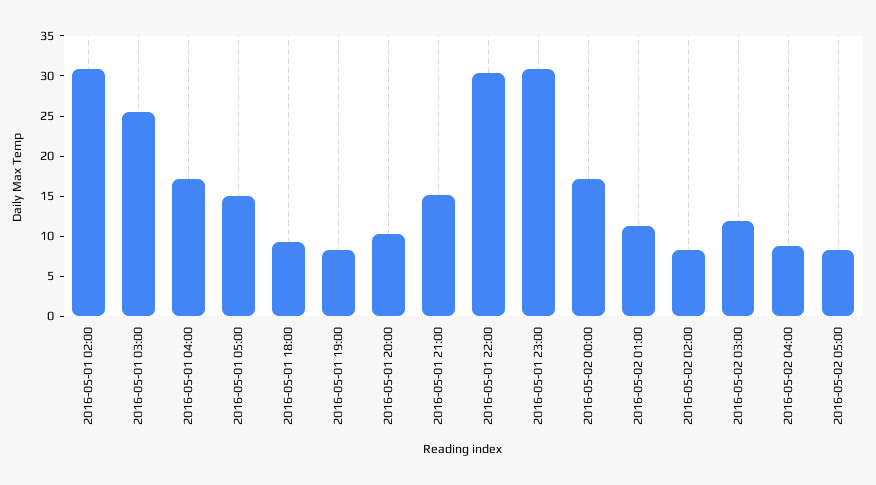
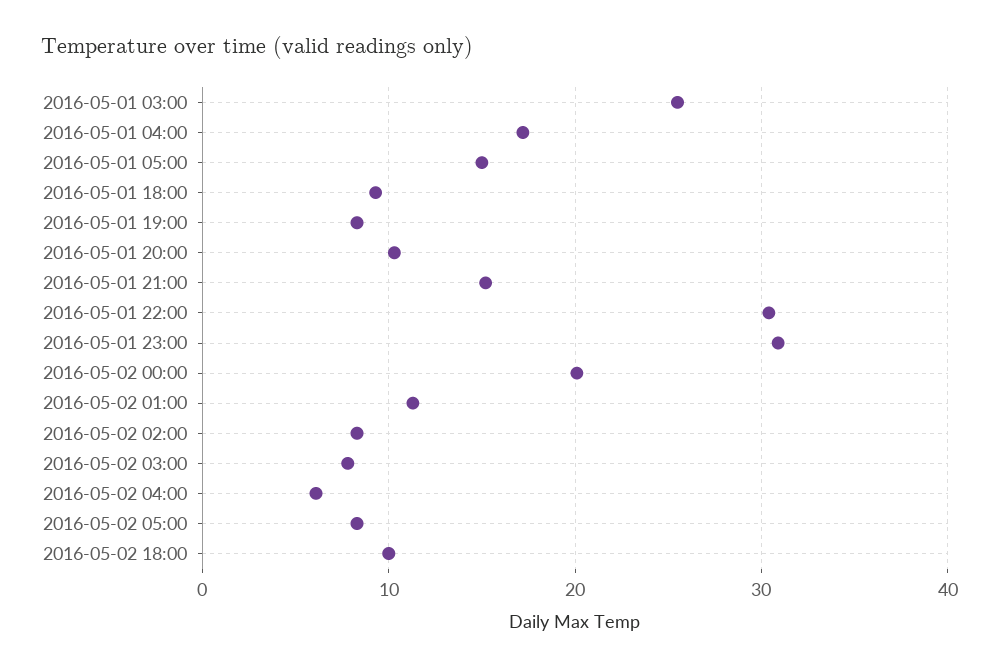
2016-05-01 02:00: 31 -> none
2016-05-02 00:00: 17 -> 20
2016-05-02 03:00: 12 -> 8
2016-05-02 04:00: 9 -> 6
2016-05-02 18:00: none -> 10

